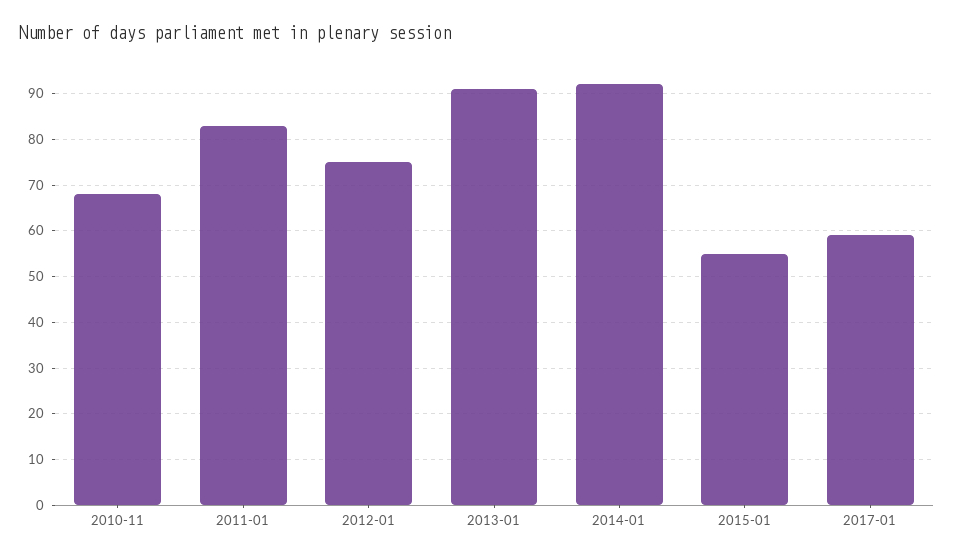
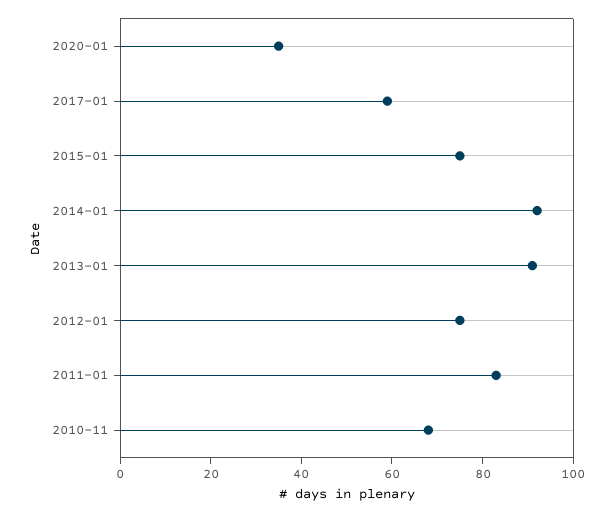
2015-01: 55 -> 75
2020-01: none -> 35

